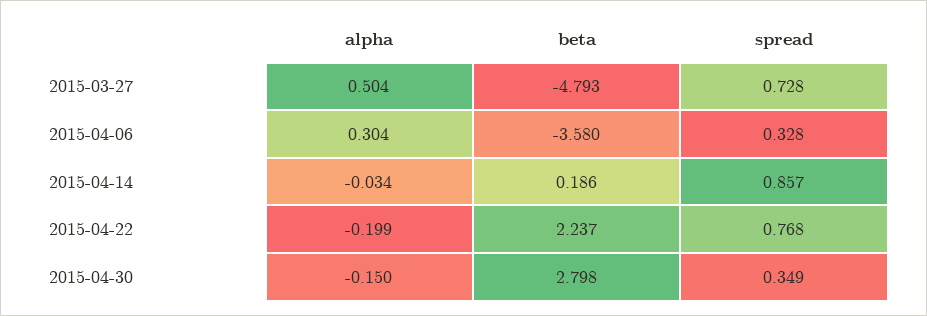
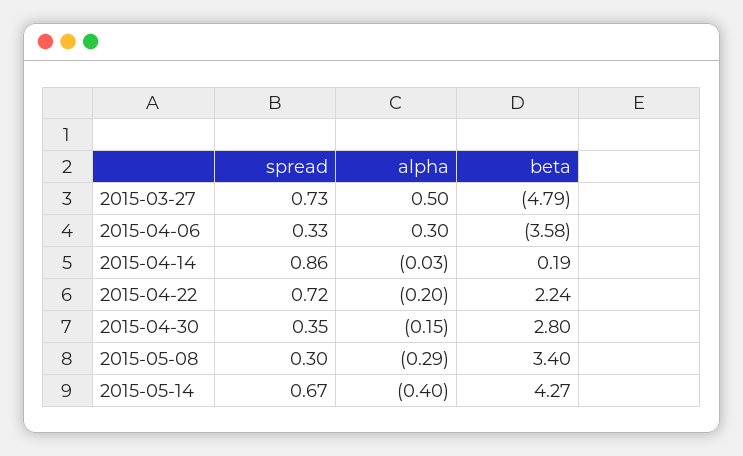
spread, 2015-04-22: 0.768 -> 0.72
spread, 2015-05-08: none -> 0.3
alpha, 2015-05-08: none -> -0.29
beta, 2015-05-08: none -> 3.4
spread, 2015-05-14: none -> 0.67
alpha, 2015-05-14: none -> -0.4
beta, 2015-05-14: none -> 4.27

